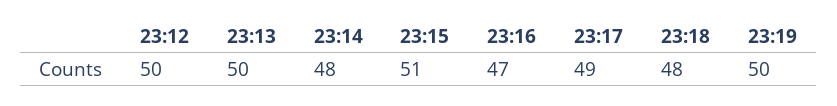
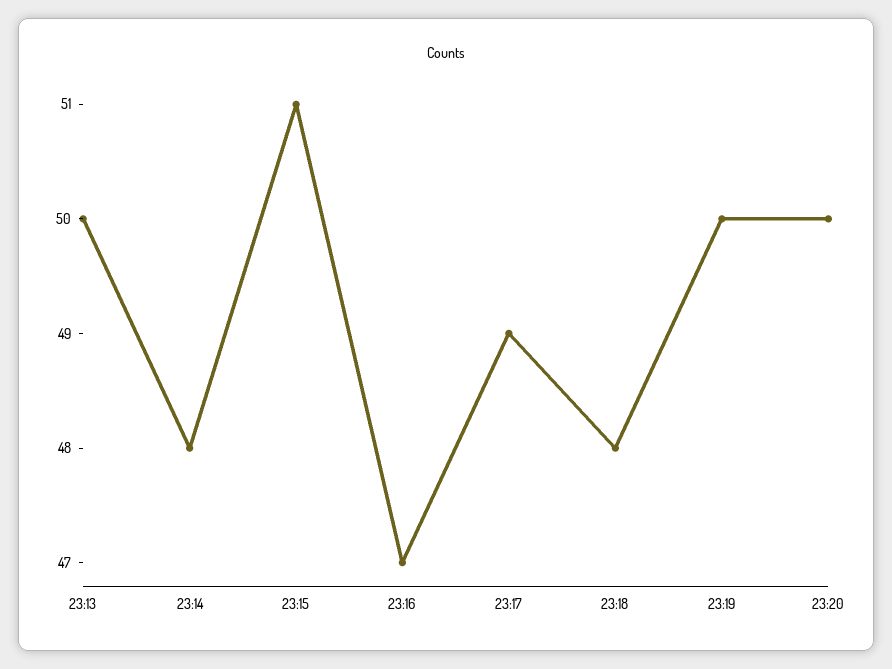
23:12: 50 -> none
23:20: none -> 50

